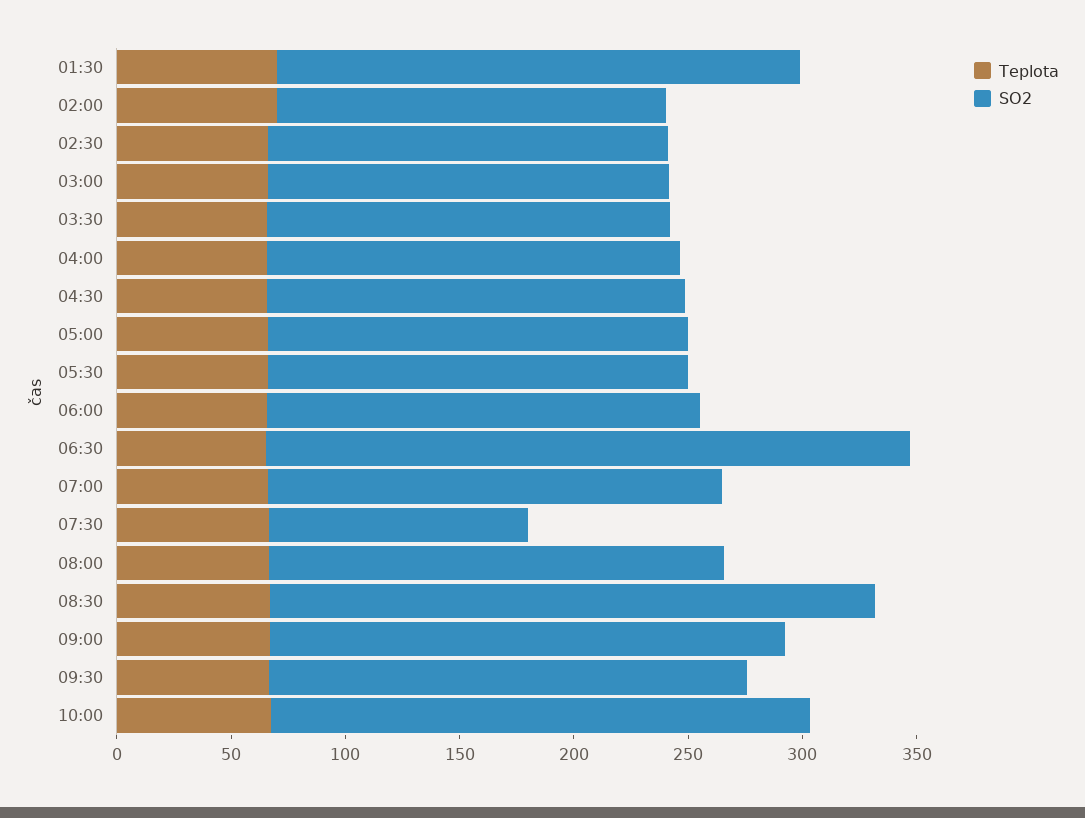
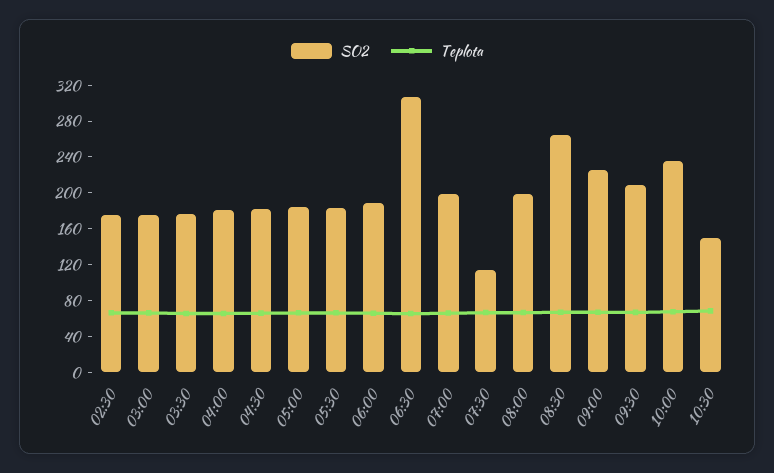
Teplota, 01:30: 70 -> none
SO2, 01:30: 230 -> none
Teplota, 02:00: 70 -> none
SO2, 02:00: 170 -> none
SO2, 06:30: 280 -> 310
SO2, 10:30: none -> 150
Teplota, 10:30: none -> 70

